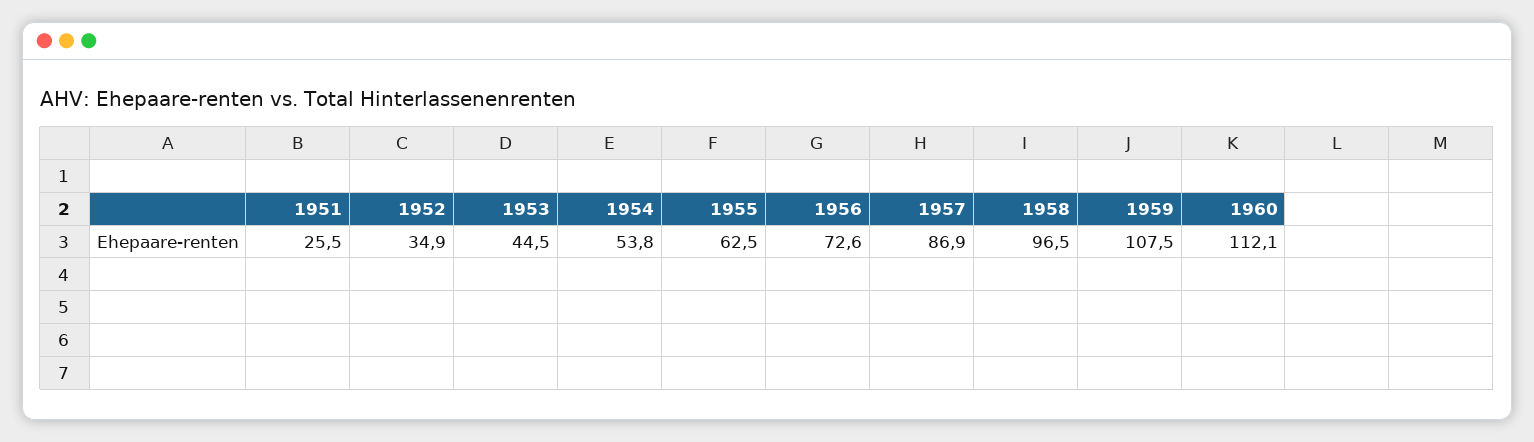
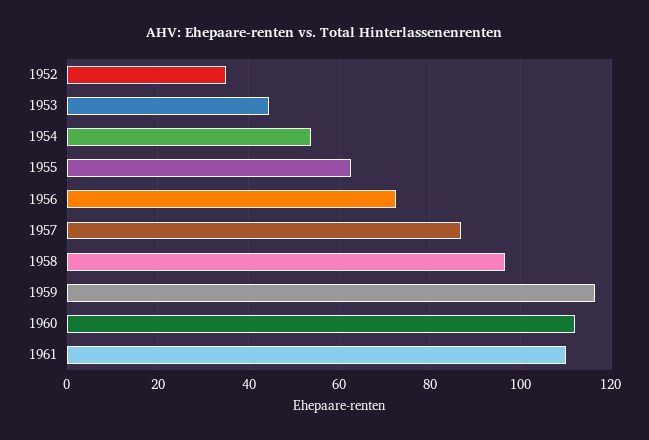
1951: 25.5 -> none
1959: 107.5 -> 116
1961: none -> 110

